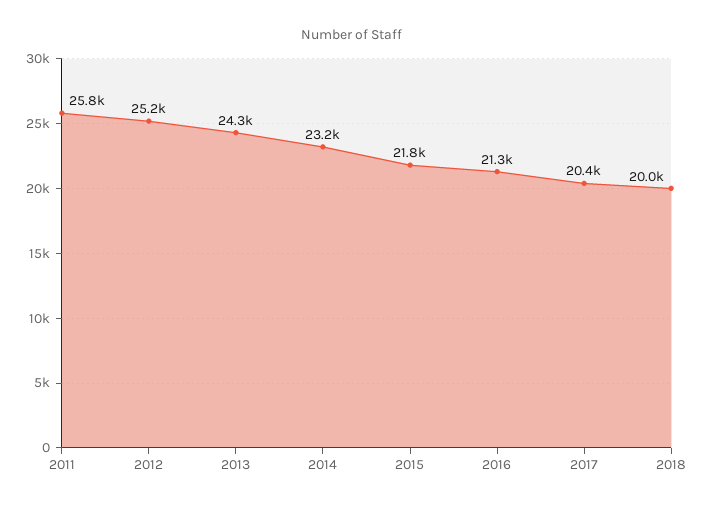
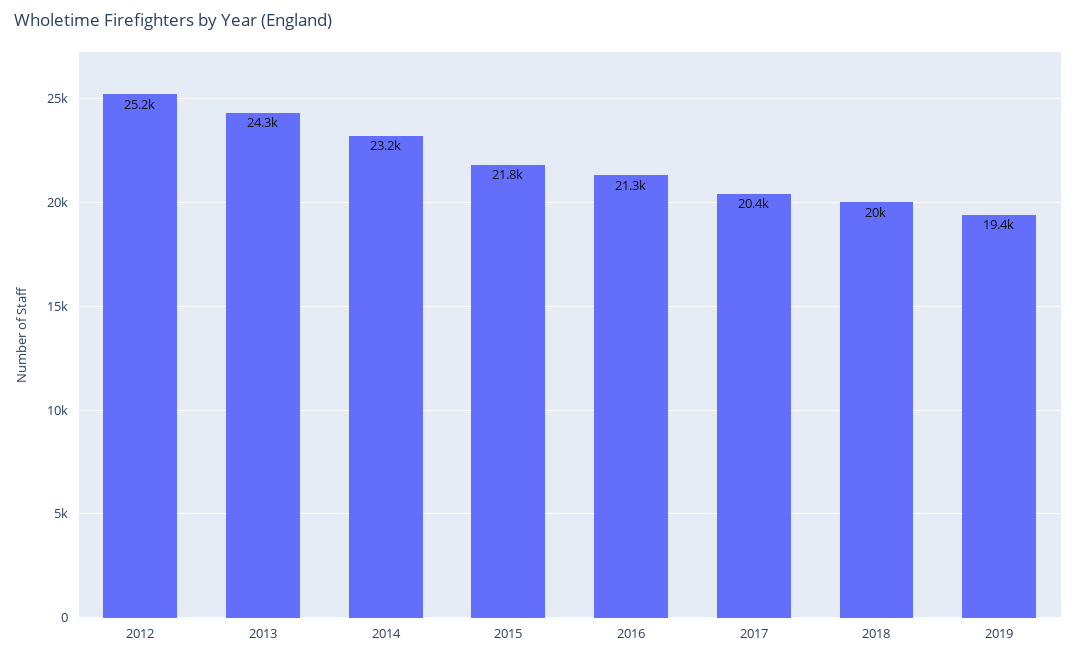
2011: 25800 -> none
2019: none -> 19400

